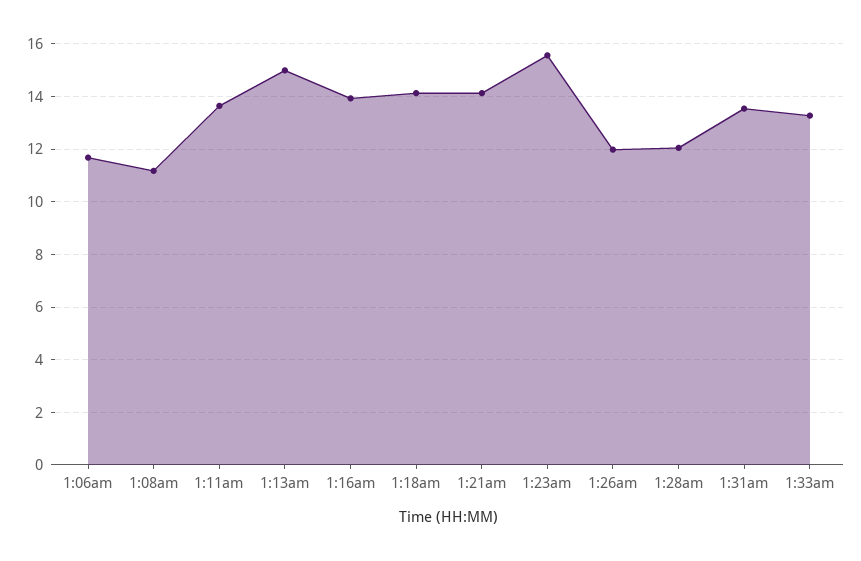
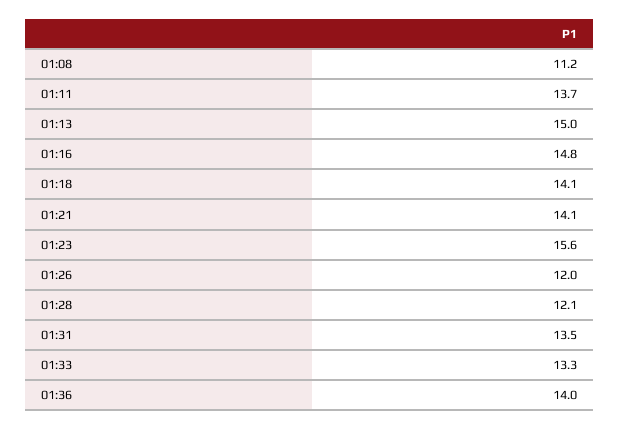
1:06am: 11.75 -> none
1:16am: 14 -> 14.8
01:36: none -> 14

